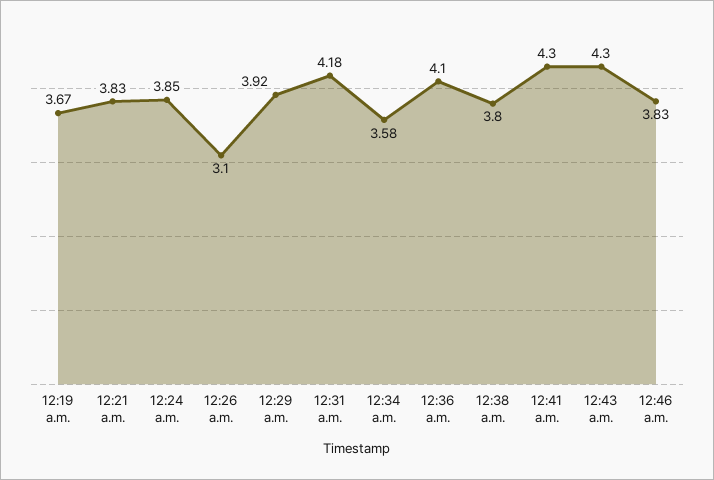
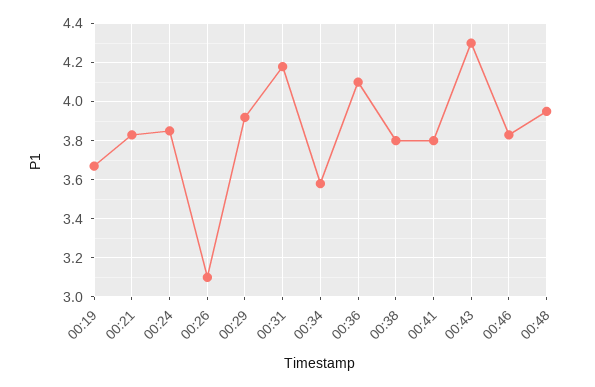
12:41 a.m.: 4.3 -> 3.8
00:48: none -> 3.95

